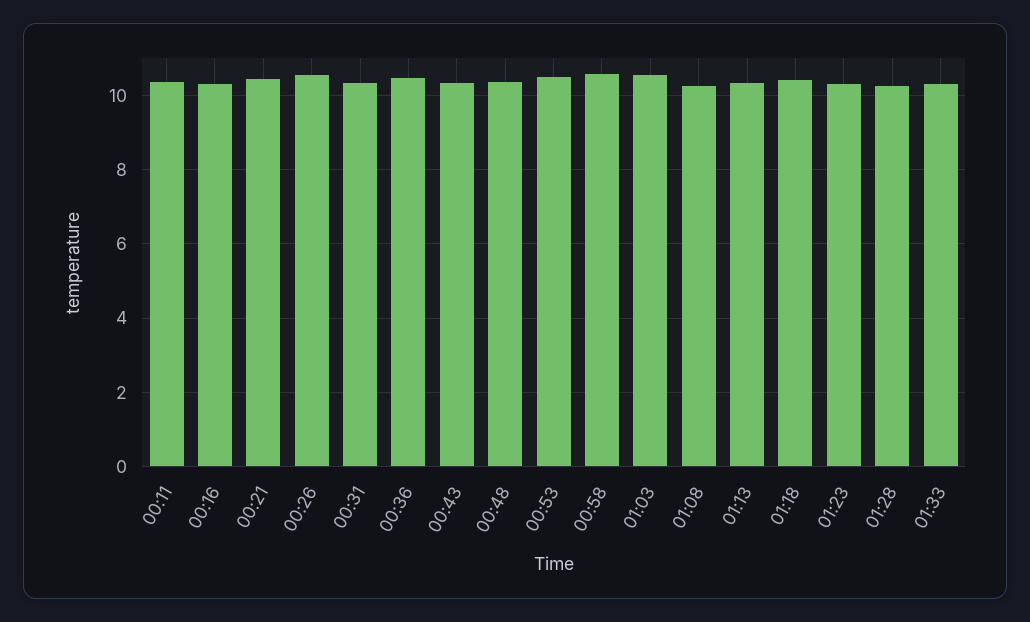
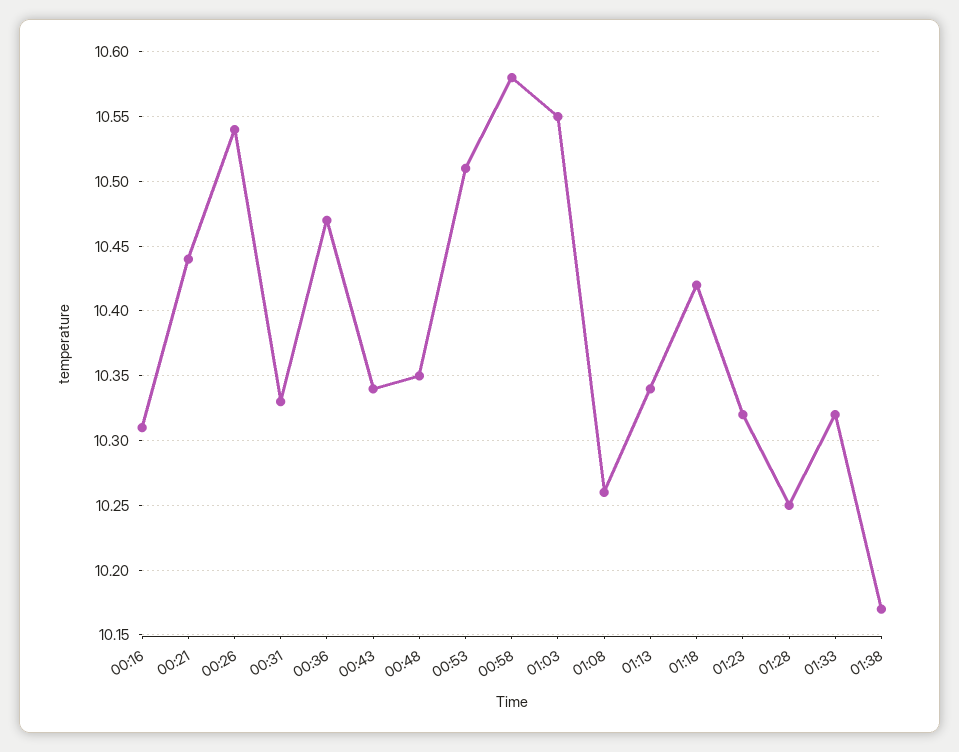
00:11: 10.4 -> none
01:38: none -> 10.17

